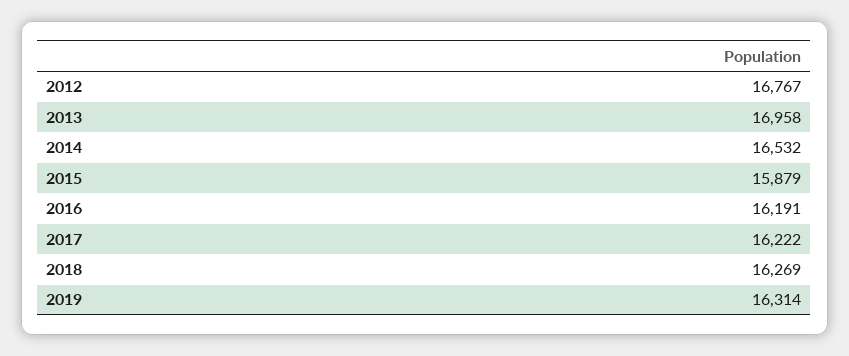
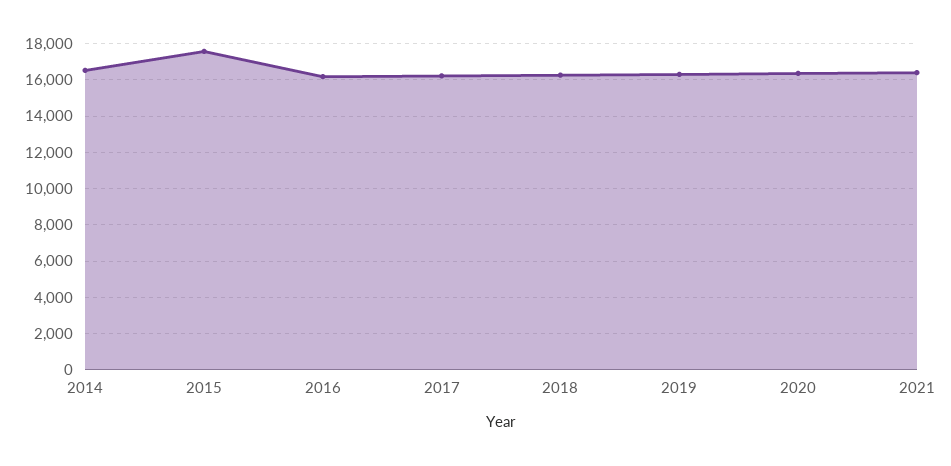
2012: 16767 -> none
2013: 16958 -> none
2015: 15879 -> 17500
2020: none -> 16500
2021: none -> 16500

